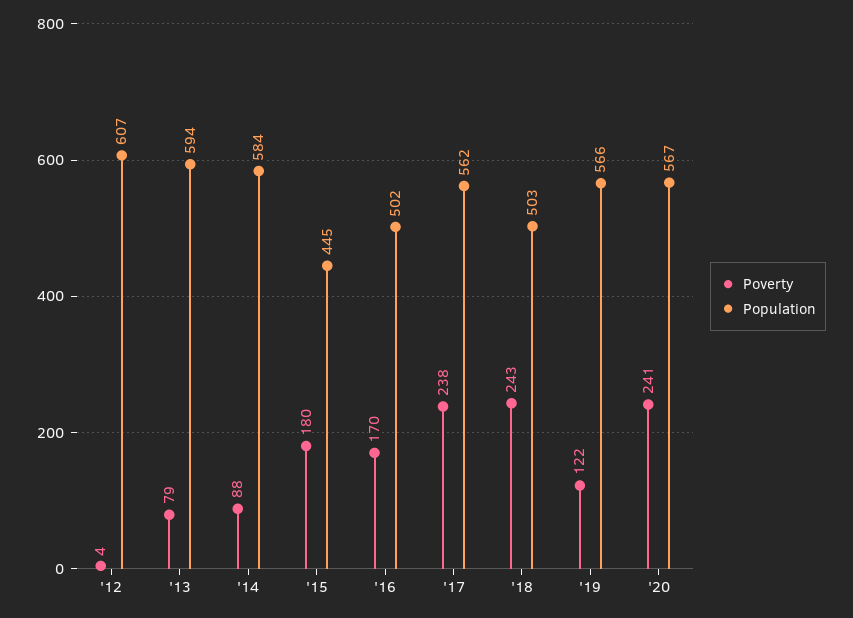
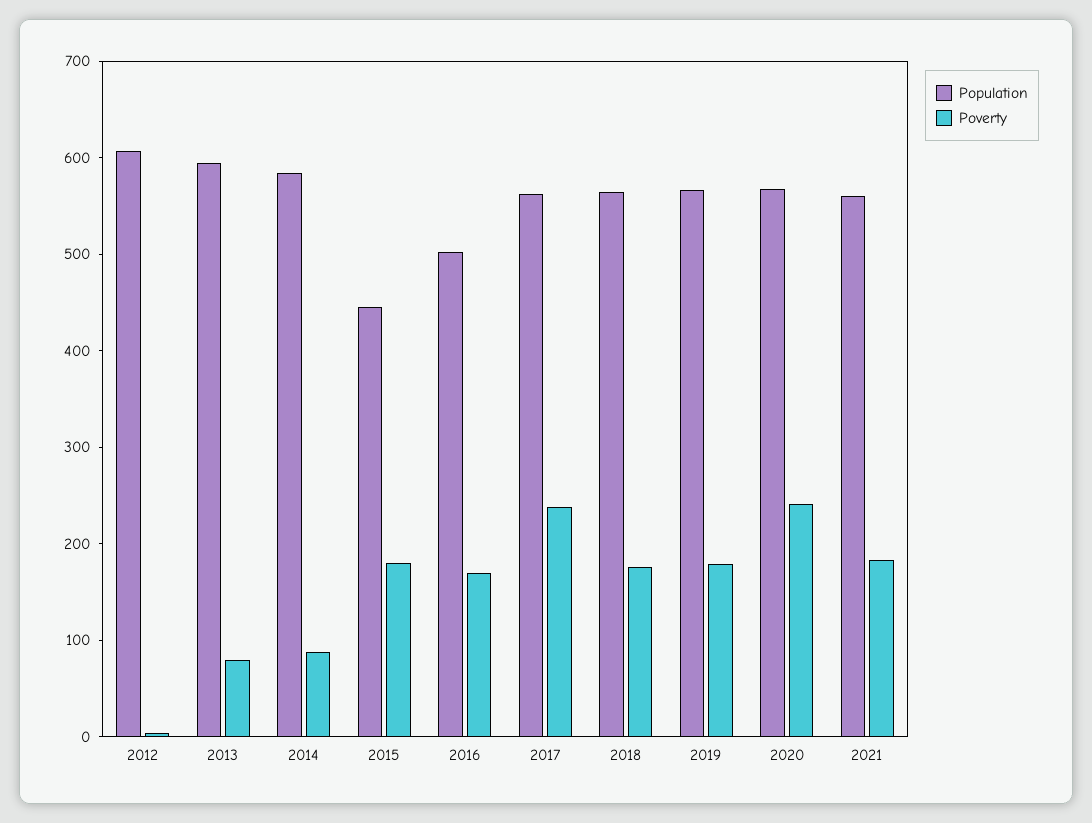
Poverty, '18: 243 -> 180
Population, '18: 503 -> 560
Poverty, '19: 122 -> 180
Population, 2021: none -> 560
Poverty, 2021: none -> 180

